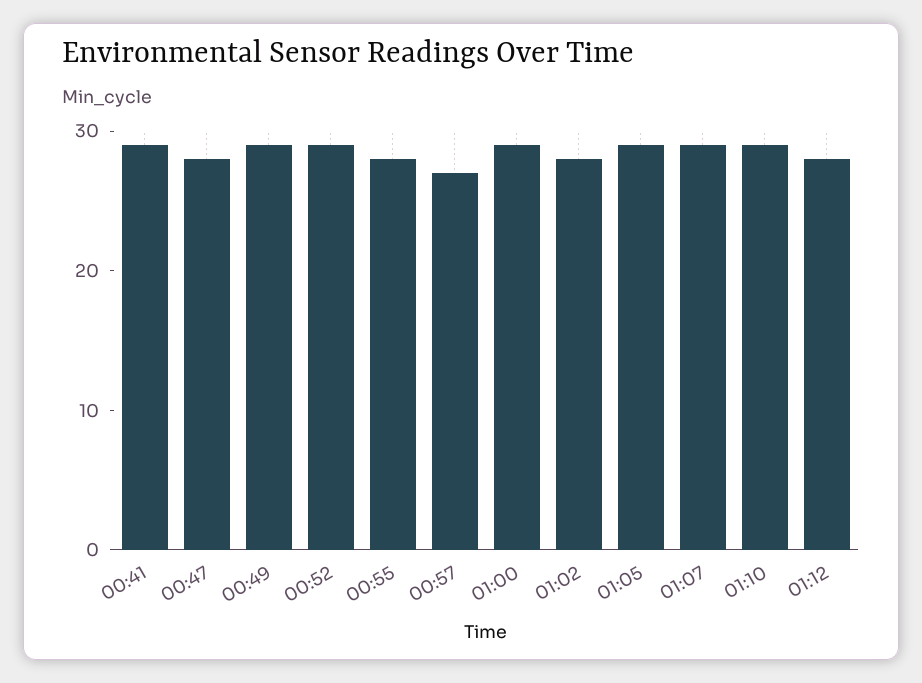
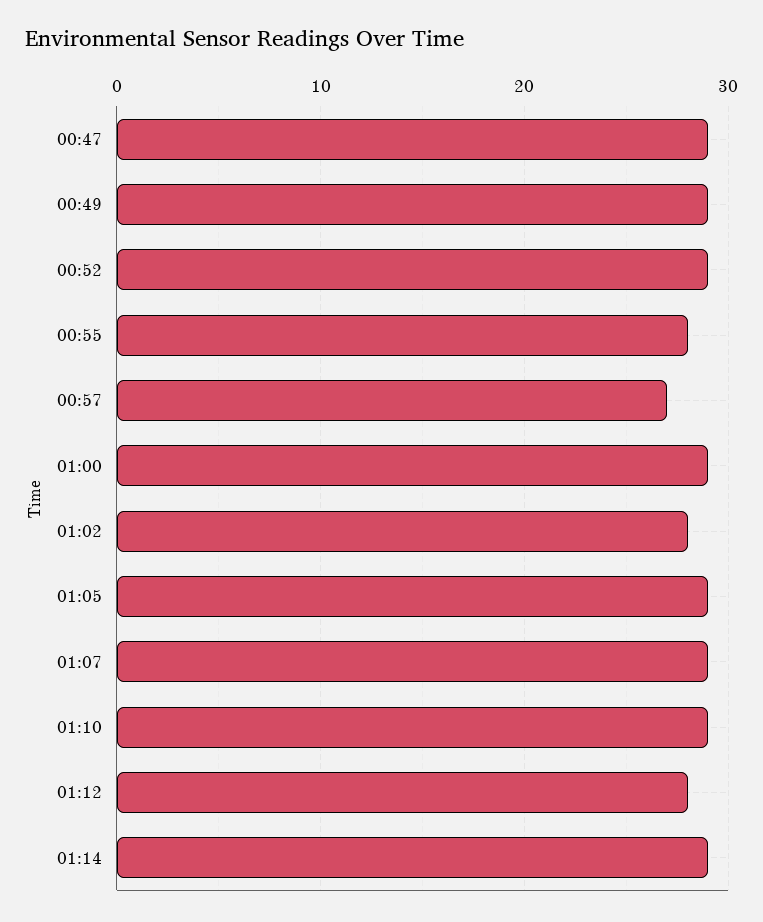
00:41: 29 -> none
00:47: 28 -> 29
01:14: none -> 29

